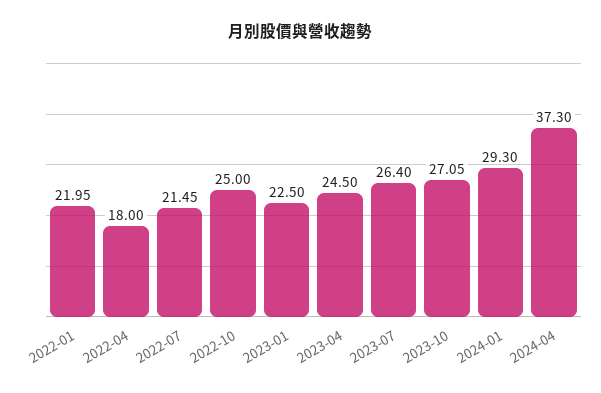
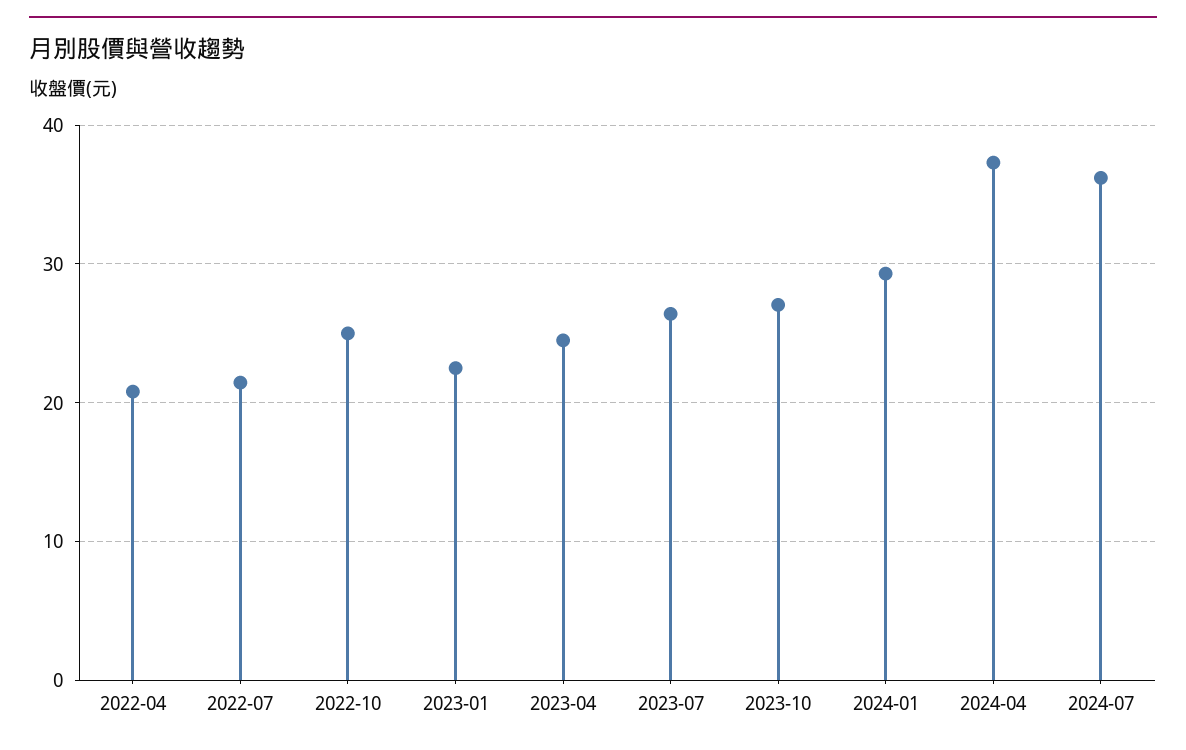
2022-01: 21.95 -> none
2022-04: 18 -> 21
2024-07: none -> 36

